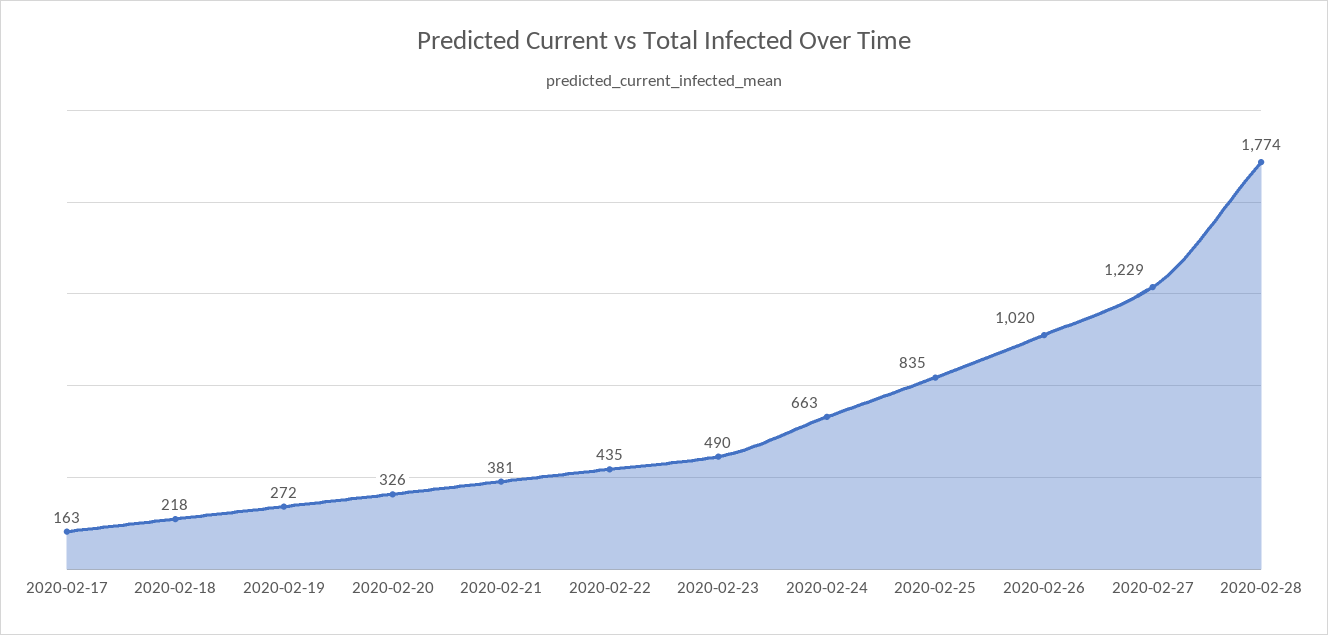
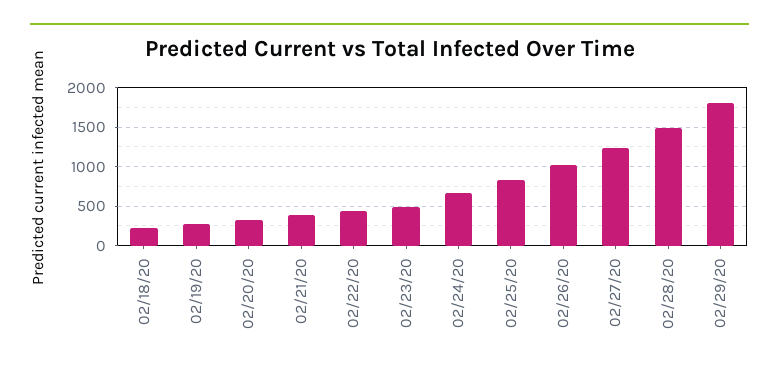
2020-02-17: 163 -> none
2020-02-28: 1774 -> 1500
02/29/20: none -> 1800

